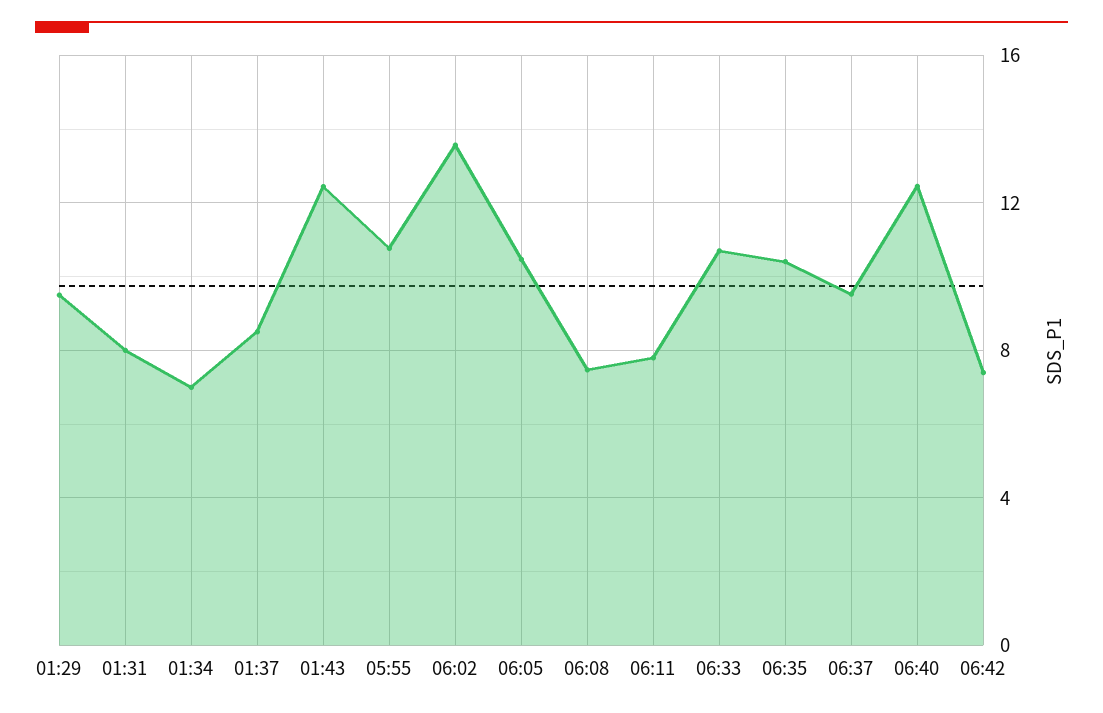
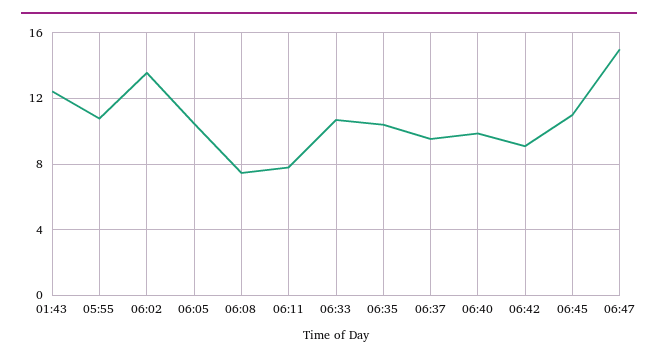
01:29: 9.5 -> none
01:31: 8 -> none
01:34: 7 -> none
01:37: 8.5 -> none
06:40: 12.5 -> 10
06:42: 7.5 -> 9
06:45: none -> 11
06:47: none -> 15

